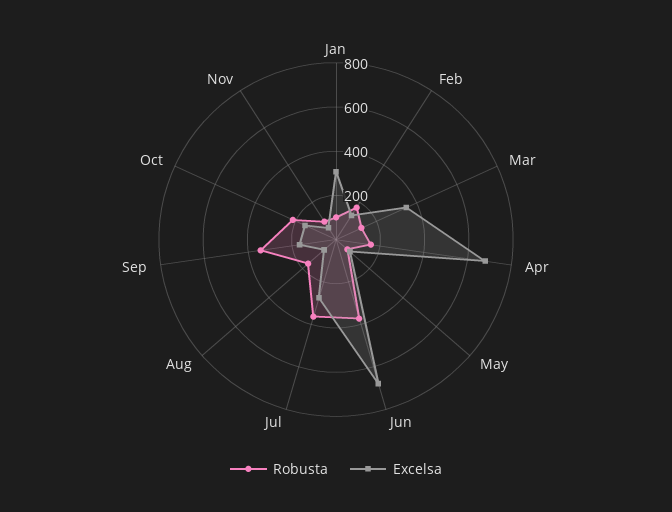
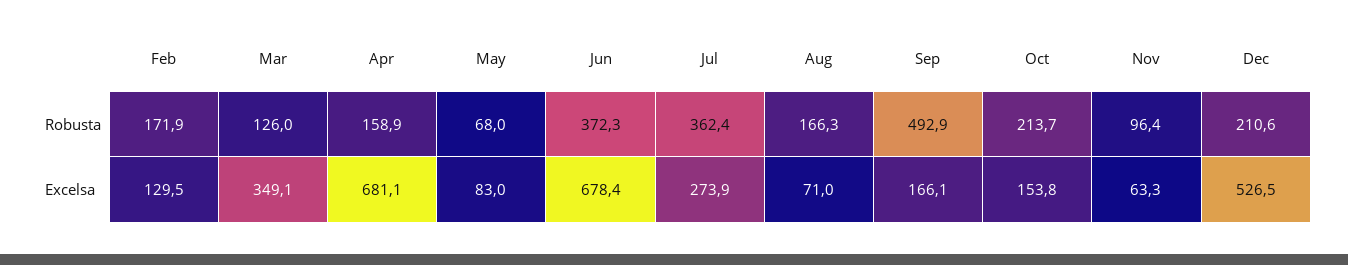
Robusta, Jan: 100 -> none
Excelsa, Jan: 300 -> none
Robusta, Sep: 350 -> 492.9
Robusta, Dec: none -> 210.6
Excelsa, Dec: none -> 526.5

